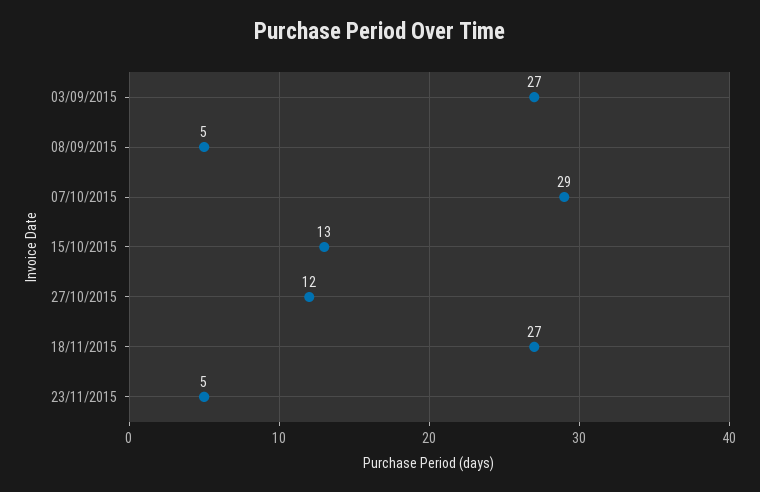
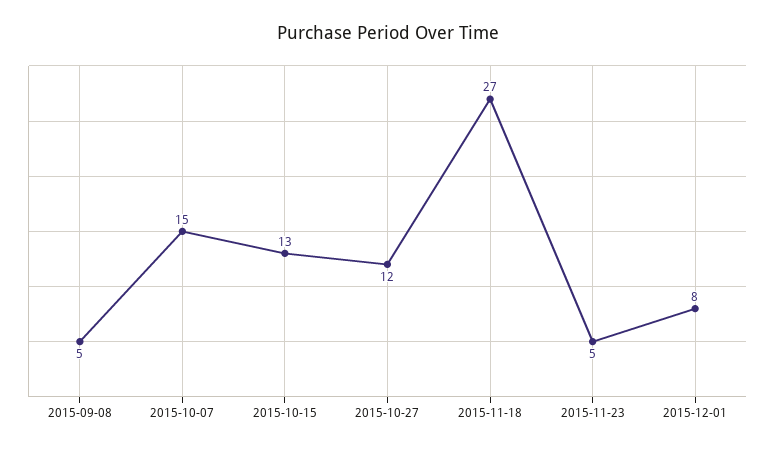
03/09/2015: 27 -> none
07/10/2015: 29 -> 15
2015-12-01: none -> 8

